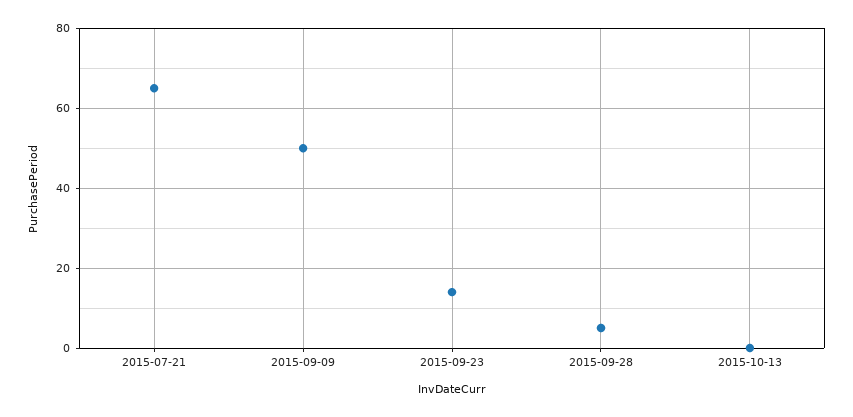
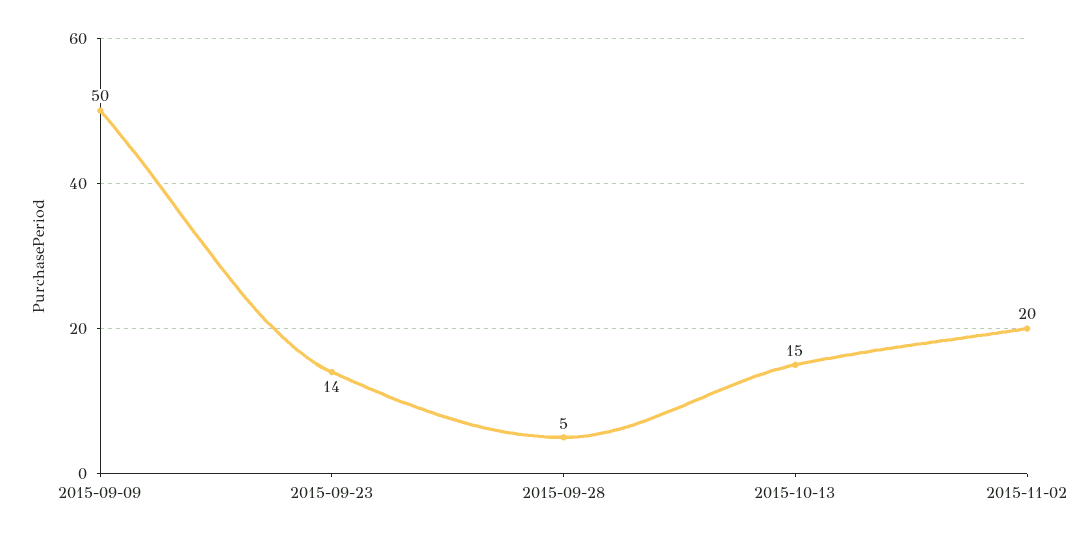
2015-07-21: 65 -> none
2015-10-13: 0 -> 15
2015-11-02: none -> 20

